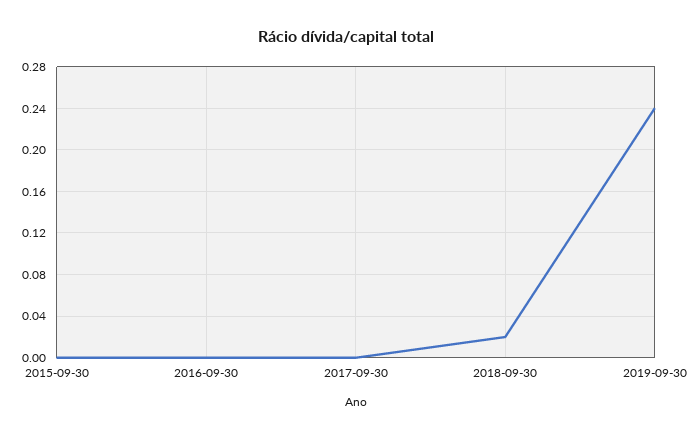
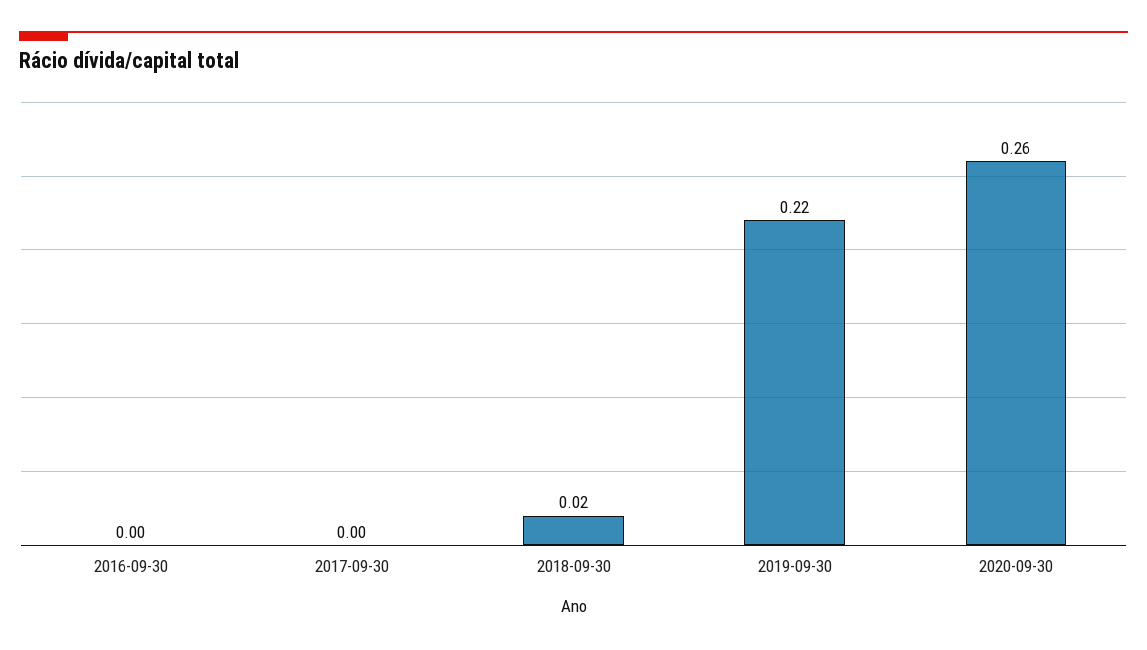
2015-09-30: 0 -> none
2019-09-30: 0.24 -> 0.22
2020-09-30: none -> 0.26

